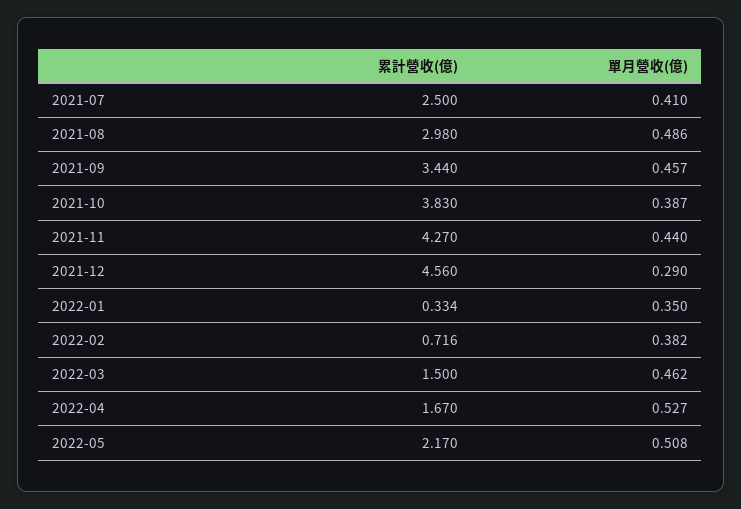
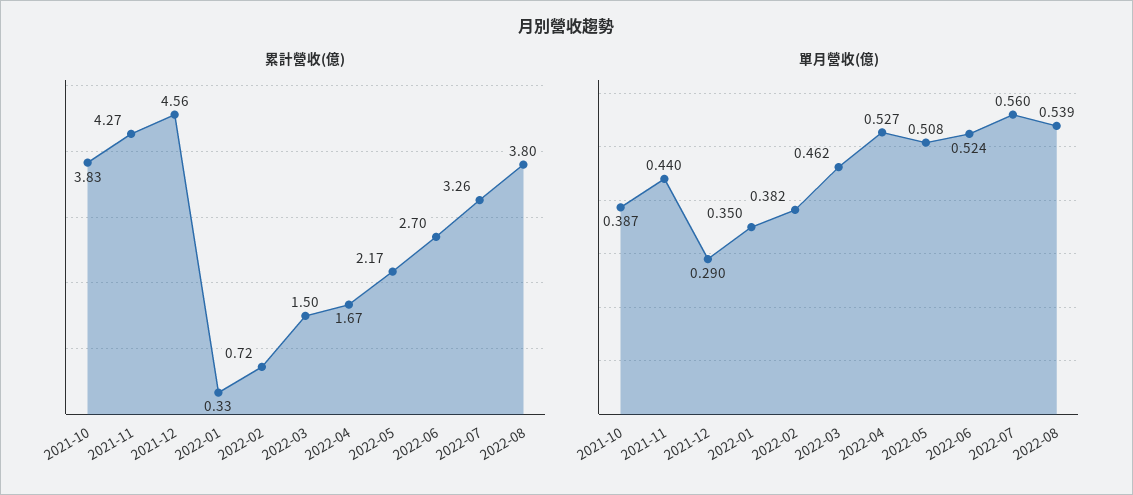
累計營收(億), 2021-07: 2.5 -> none
單月營收(億), 2021-07: 0.41 -> none
累計營收(億), 2021-08: 2.98 -> none
單月營收(億), 2021-08: 0.486 -> none
累計營收(億), 2021-09: 3.44 -> none
單月營收(億), 2021-09: 0.457 -> none
累計營收(億), 2022-06: none -> 2.7
累計營收(億), 2022-07: none -> 3.26
累計營收(億), 2022-08: none -> 3.8
單月營收(億), 2022-06: none -> 0.524
單月營收(億), 2022-07: none -> 0.56
單月營收(億), 2022-08: none -> 0.539

